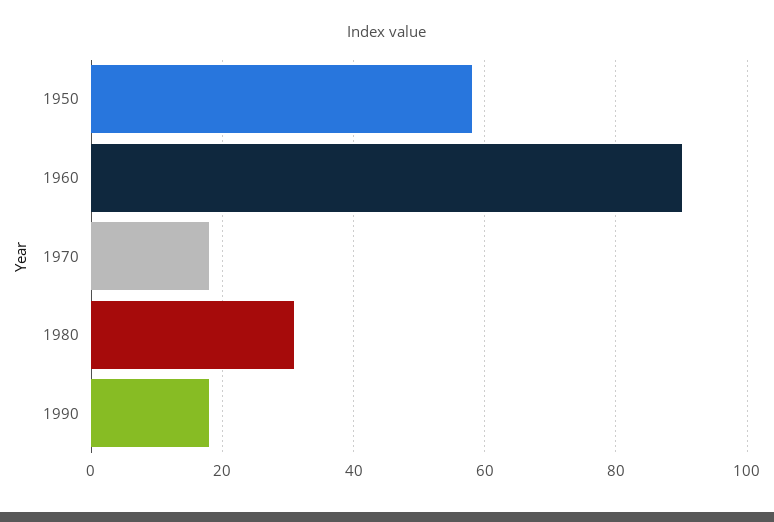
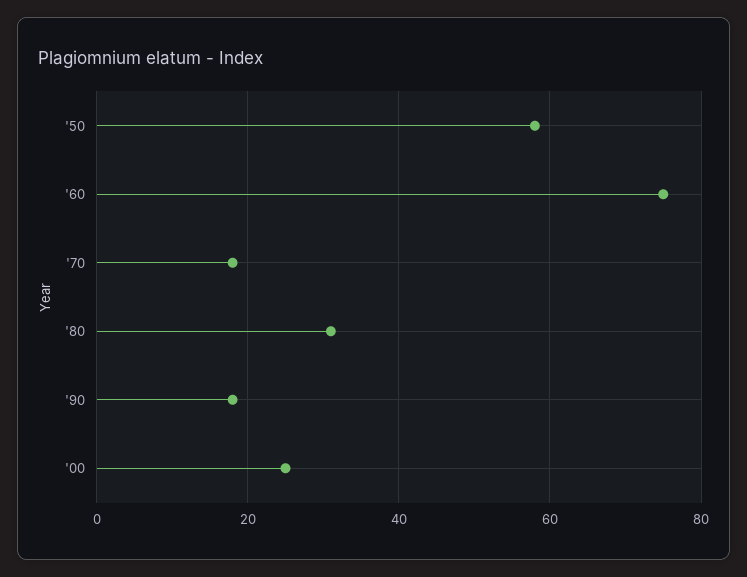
1960: 90 -> 75
'00: none -> 25

